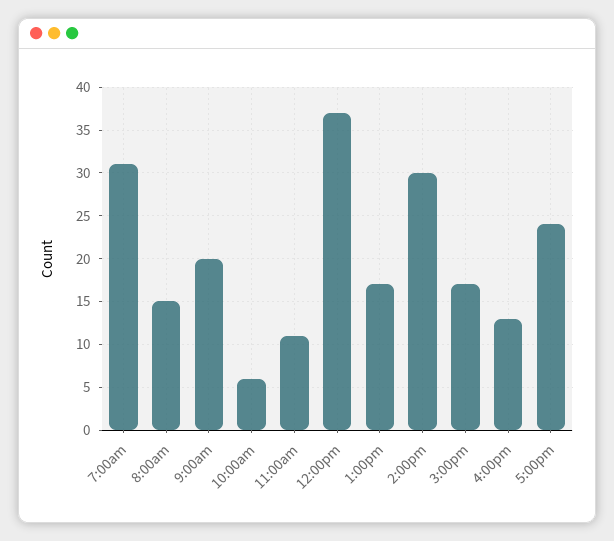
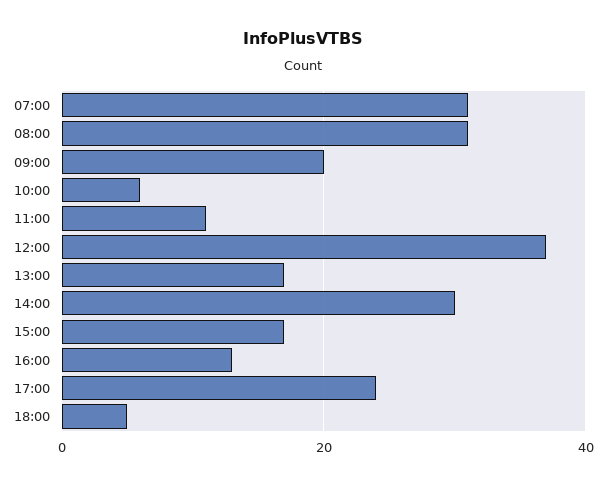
8:00am: 15 -> 30
18:00: none -> 5

